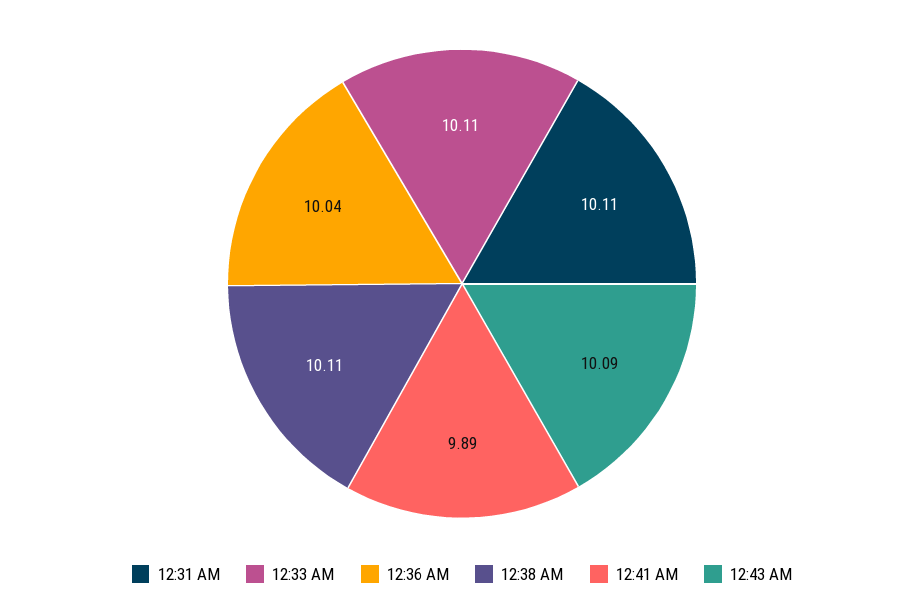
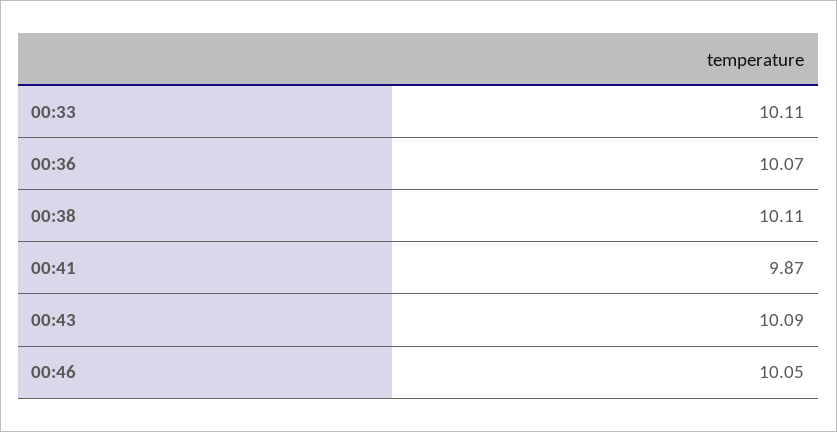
12:31 AM: 10.11 -> none
12:36 AM: 10.04 -> 10.07
12:41 AM: 9.89 -> 9.87
00:46: none -> 10.05

